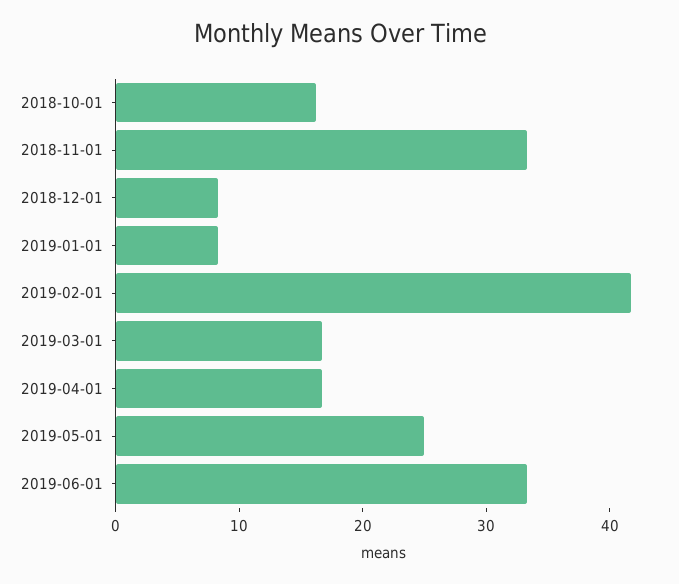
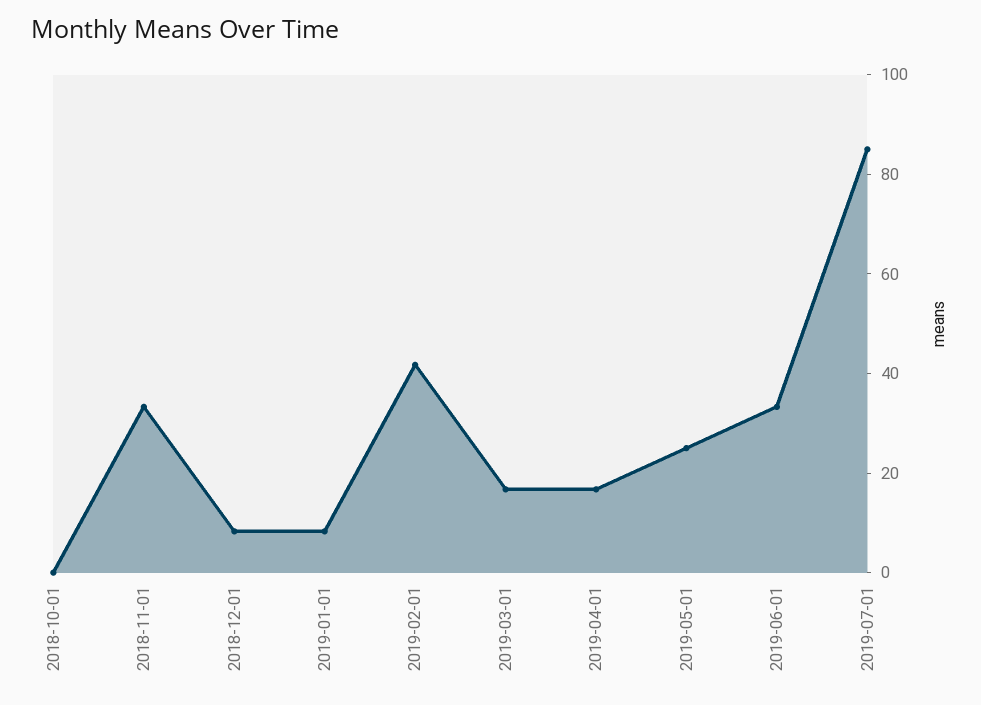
2018-10-01: 16 -> 0
2019-07-01: none -> 85

